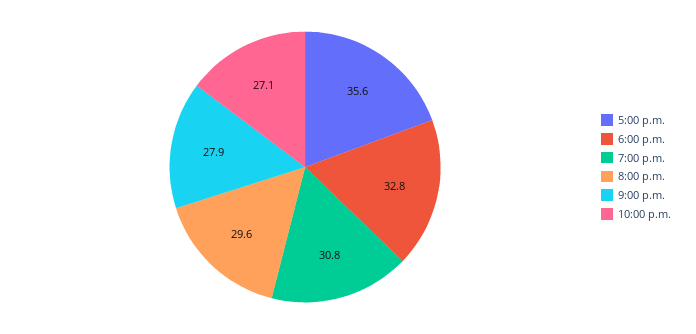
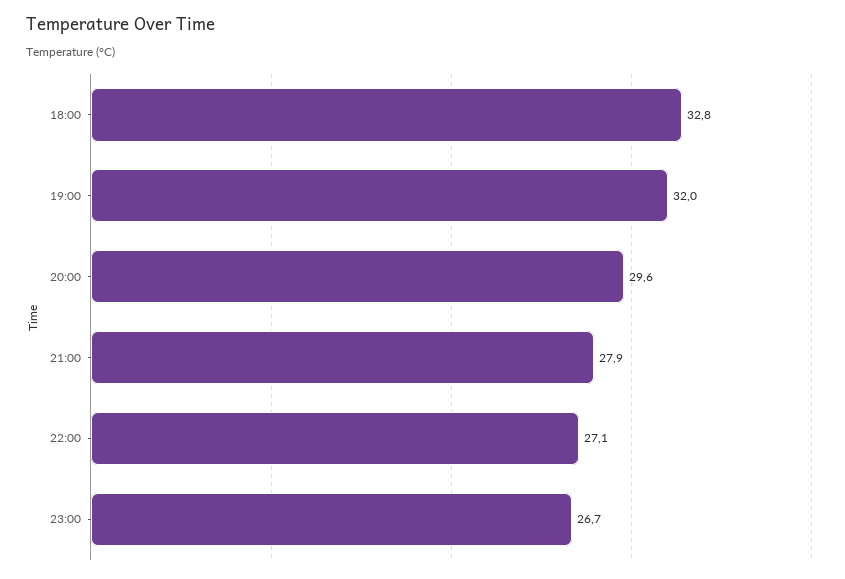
5:00 p.m.: 35.6 -> none
7:00 p.m.: 30.8 -> 32
23:00: none -> 26.7

